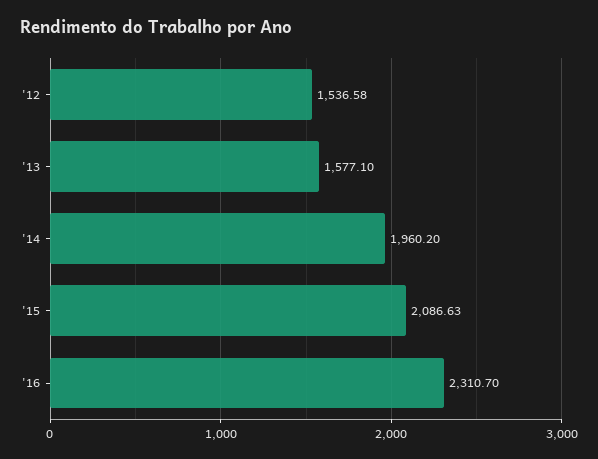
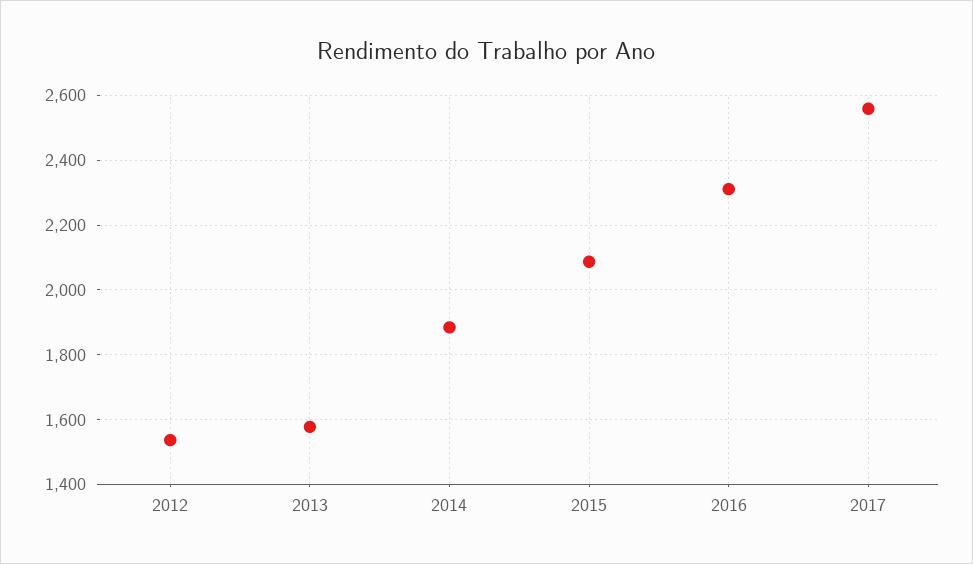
'14: 1960.2 -> 1880
2017: none -> 2560

